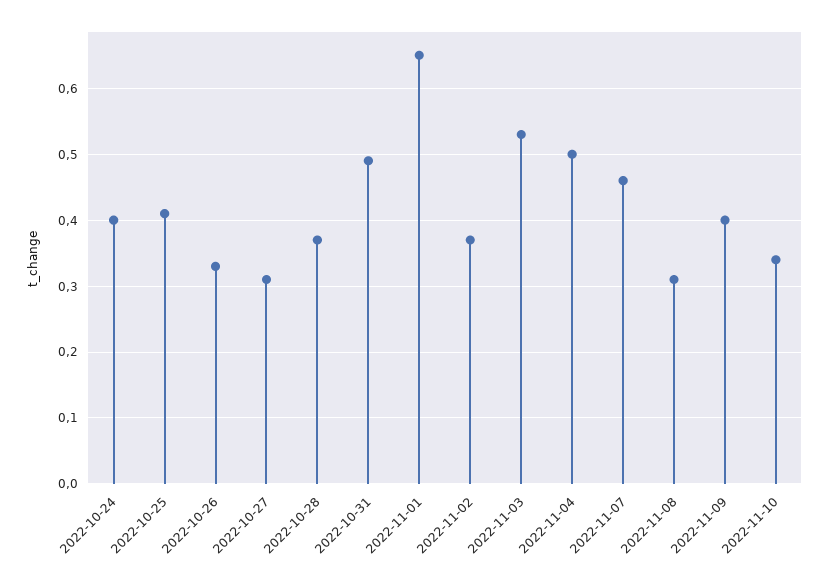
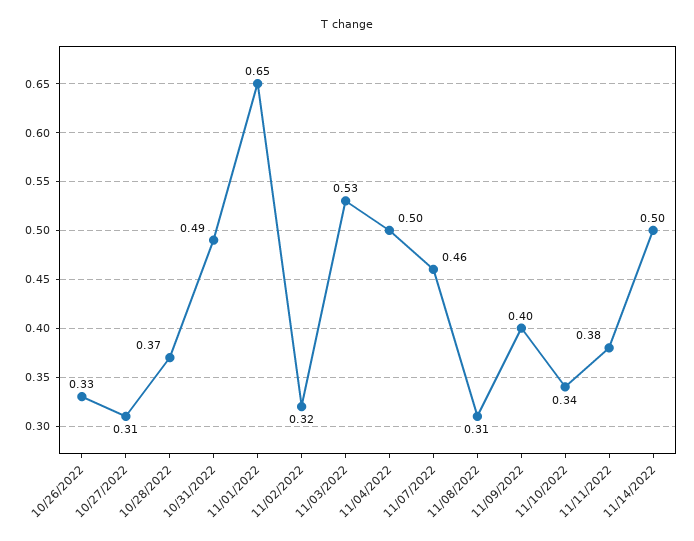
2022-10-24: 0.4 -> none
2022-10-25: 0.41 -> none
2022-11-02: 0.37 -> 0.32
11/11/2022: none -> 0.38
11/14/2022: none -> 0.5

